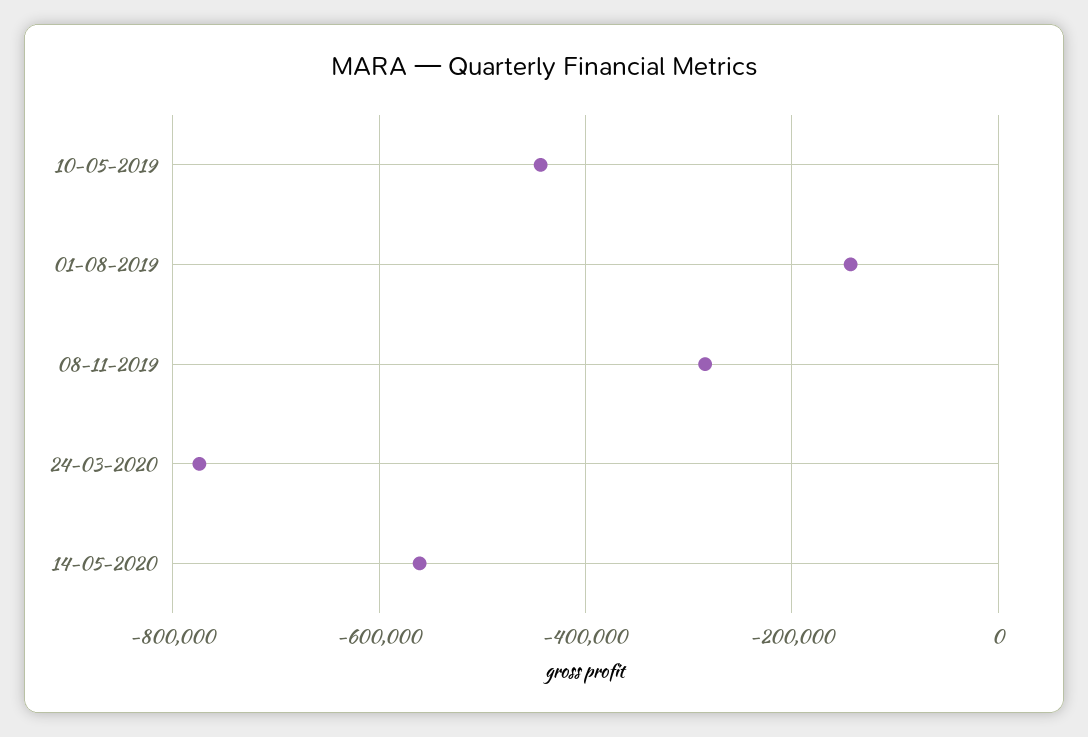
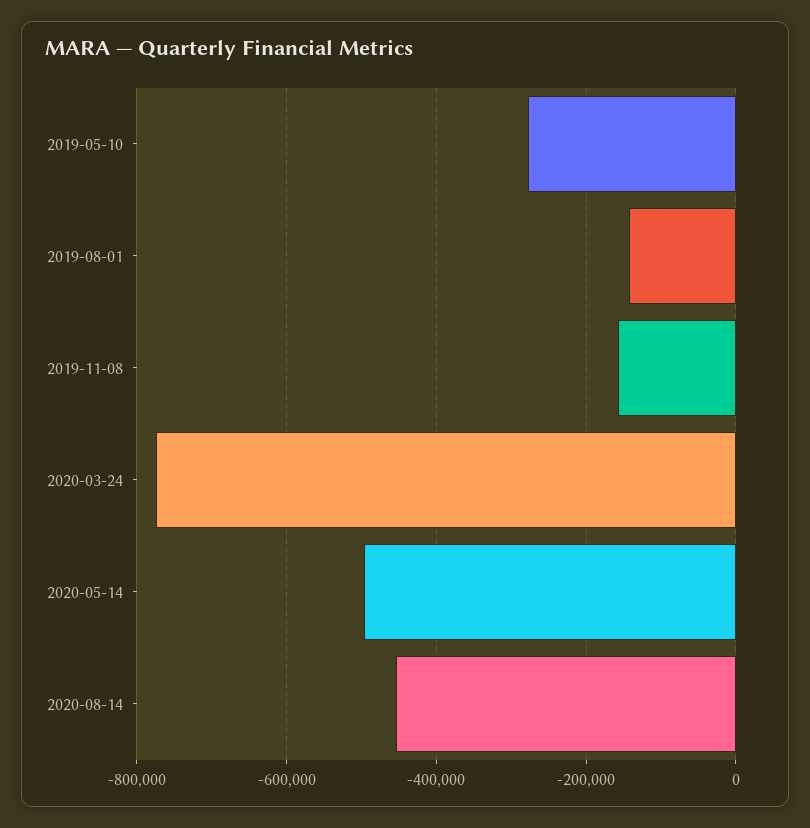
10-05-2019: -440000 -> -280000
08-11-2019: -280000 -> -160000
14-05-2020: -560000 -> -500000
2020-08-14: none -> -460000

